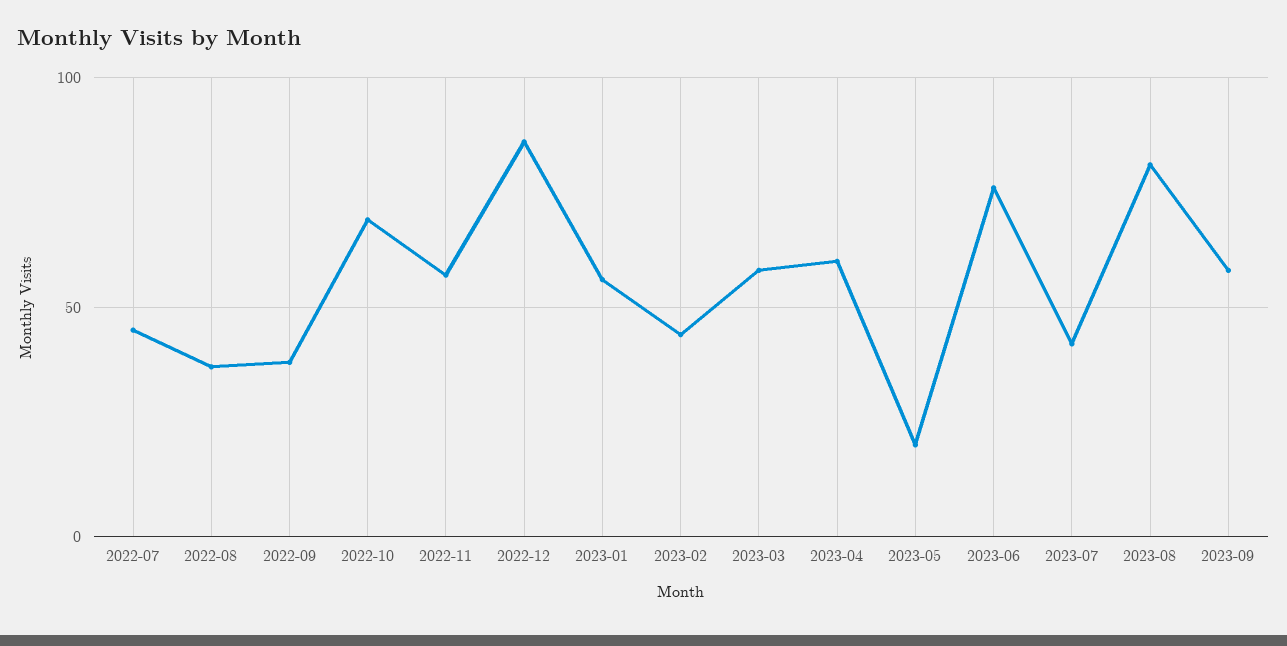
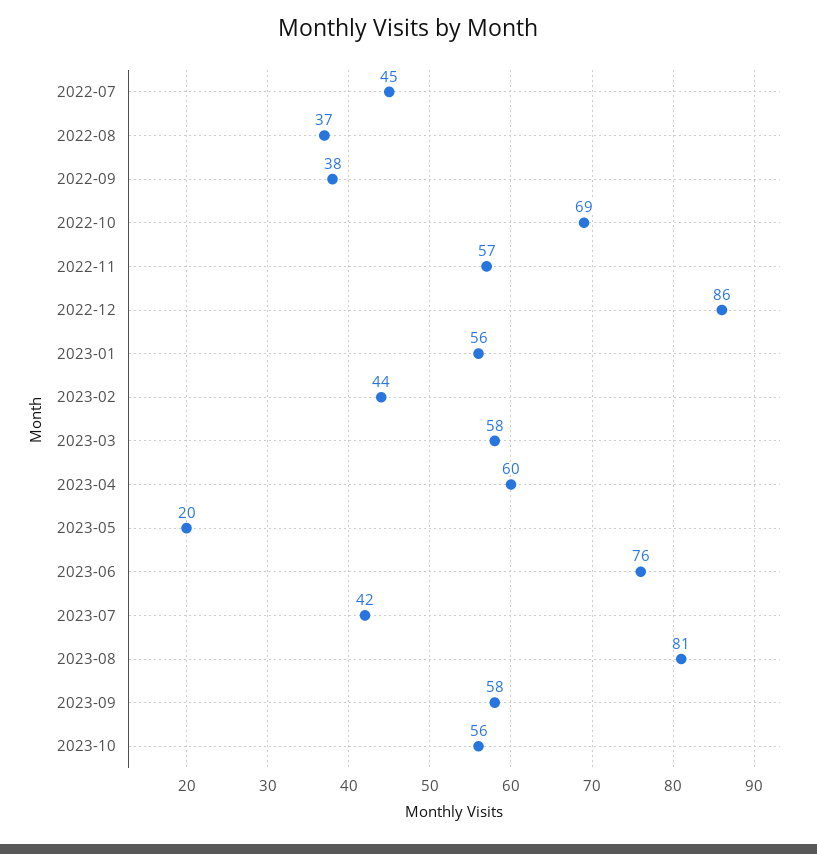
2023-10: none -> 56

